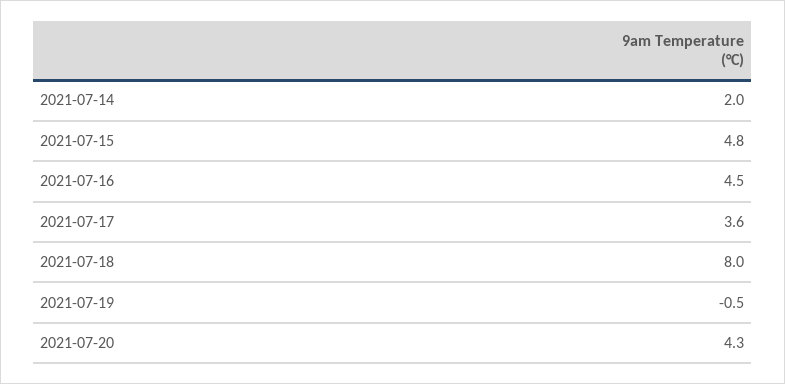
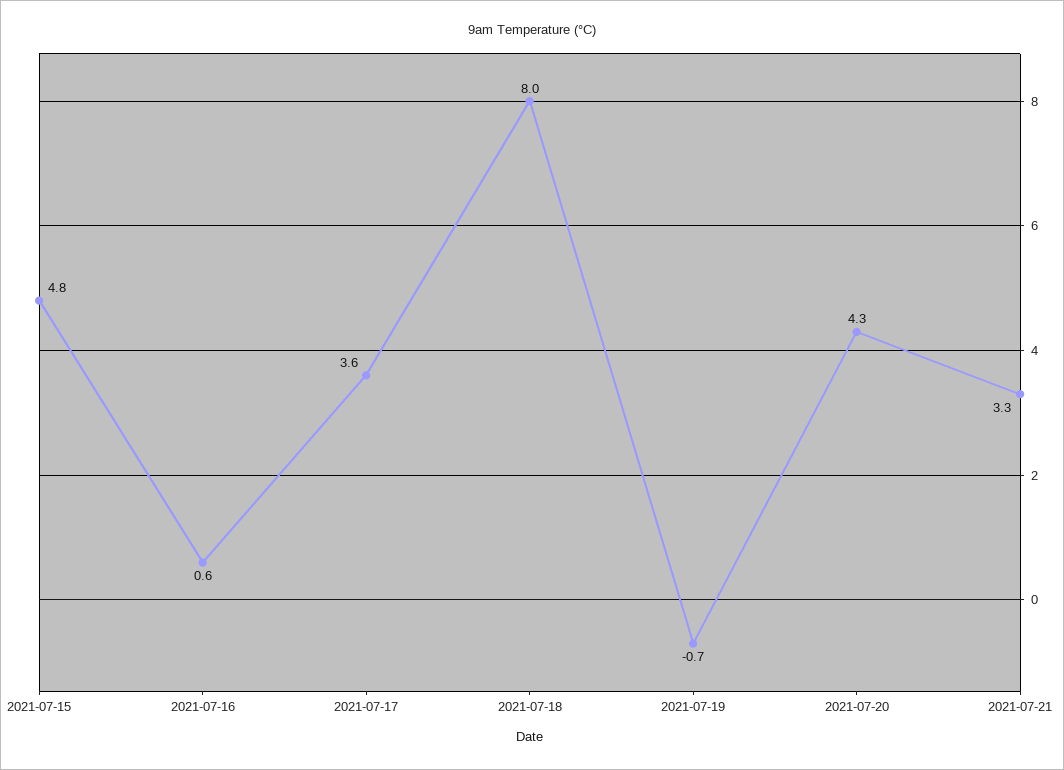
2021-07-14: 2 -> none
2021-07-16: 4.5 -> 0.6
2021-07-19: -0.5 -> -0.7
2021-07-21: none -> 3.3

